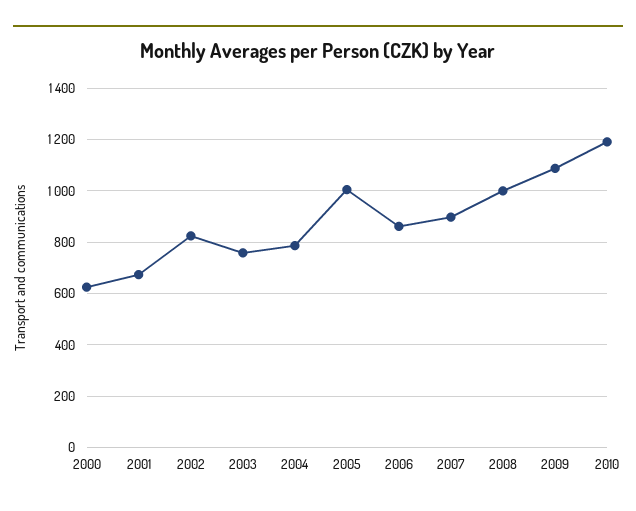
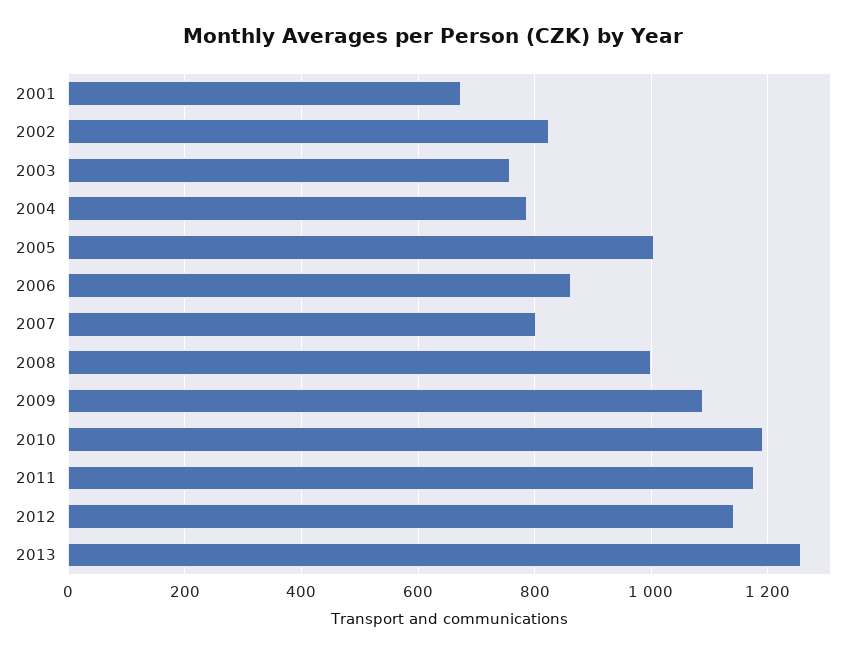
2000: 625 -> none
2007: 900 -> 800
2011: none -> 1180
2012: none -> 1140
2013: none -> 1260

